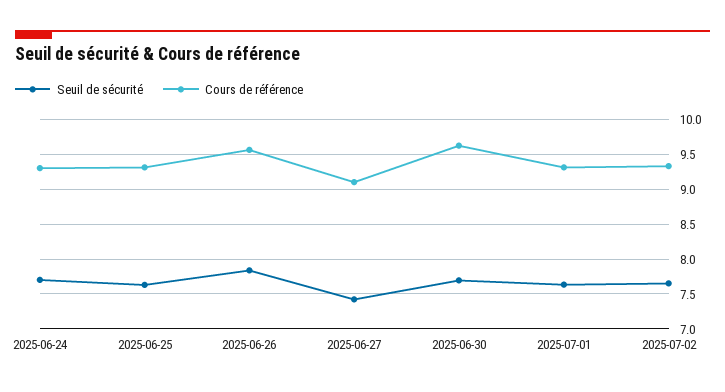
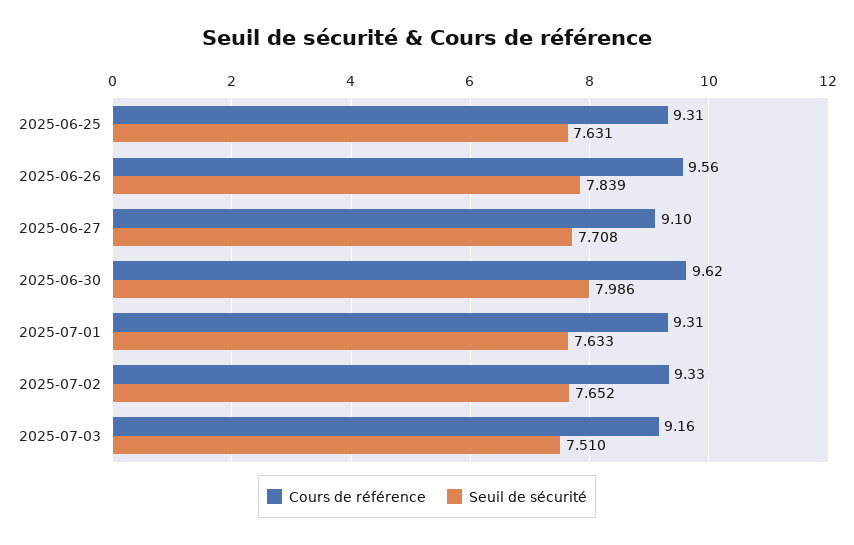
Seuil de sécurité, 2025-06-24: 7.7 -> none
Cours de référence, 2025-06-24: 9.3 -> none
Seuil de sécurité, 2025-06-27: 7.4 -> 7.708
Seuil de sécurité, 2025-06-30: 7.7 -> 7.986
Cours de référence, 2025-07-03: none -> 9.16
Seuil de sécurité, 2025-07-03: none -> 7.51

